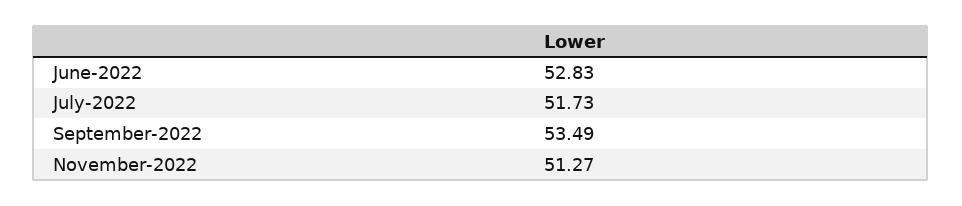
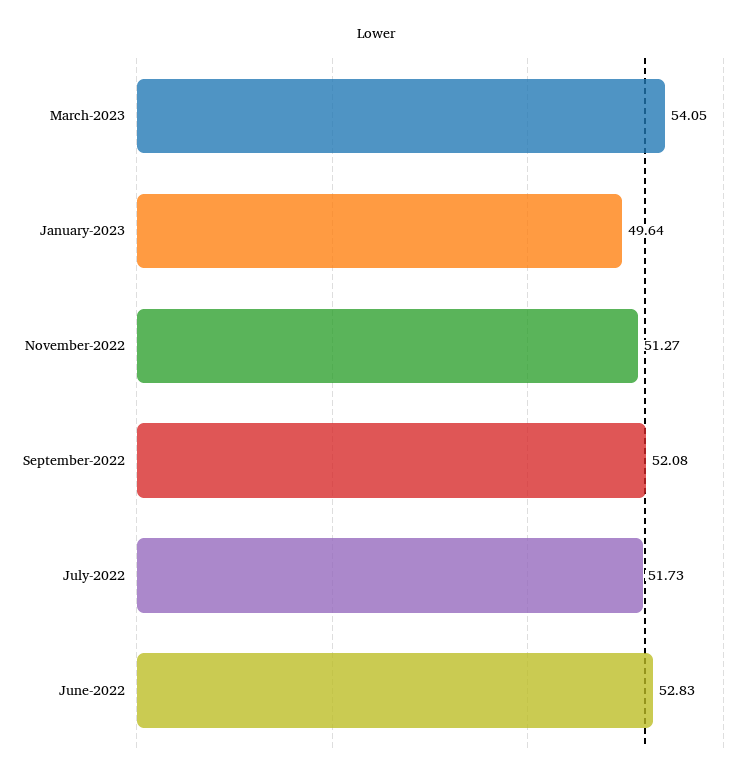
September-2022: 53.49 -> 52.08
March-2023: none -> 54.05
January-2023: none -> 49.64

